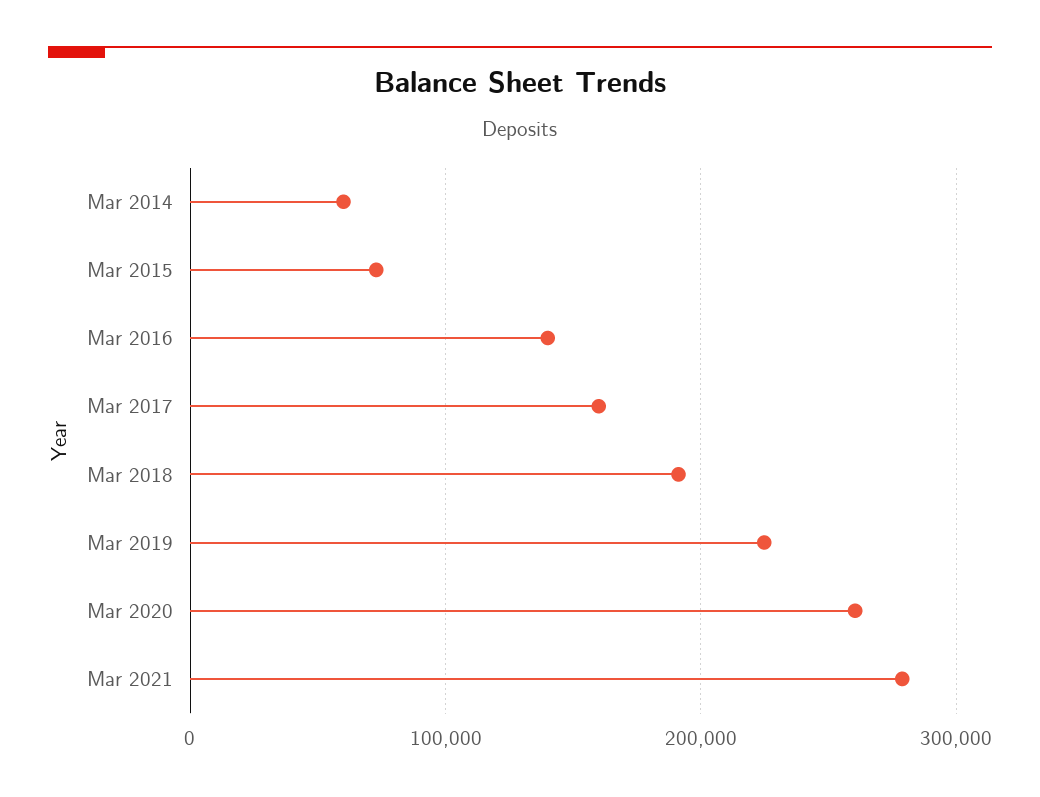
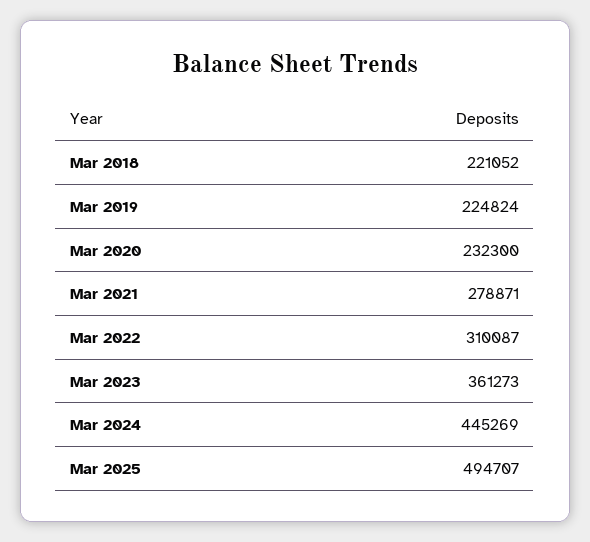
Mar 2014: 60000 -> none
Mar 2015: 70000 -> none
Mar 2016: 140000 -> none
Mar 2017: 160000 -> none
Mar 2018: 190000 -> 221052
Mar 2020: 260000 -> 232300
Mar 2022: none -> 310087
Mar 2023: none -> 361273
Mar 2024: none -> 445269
Mar 2025: none -> 494707

